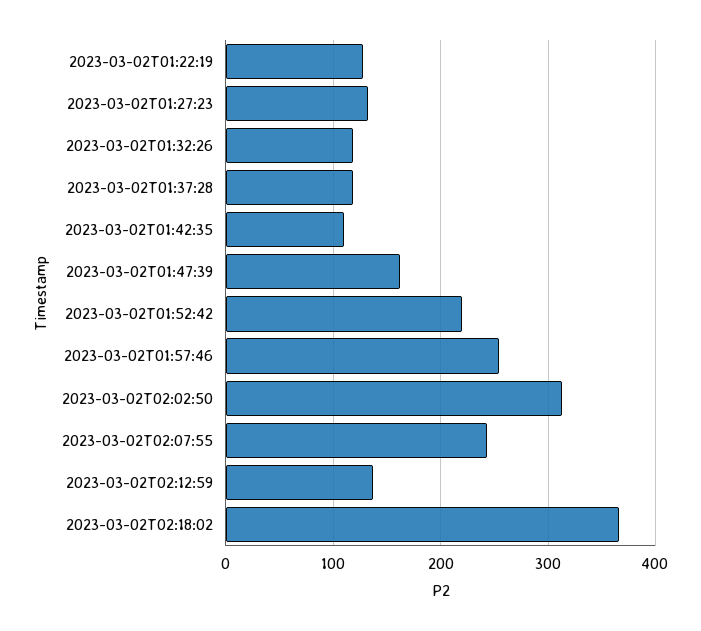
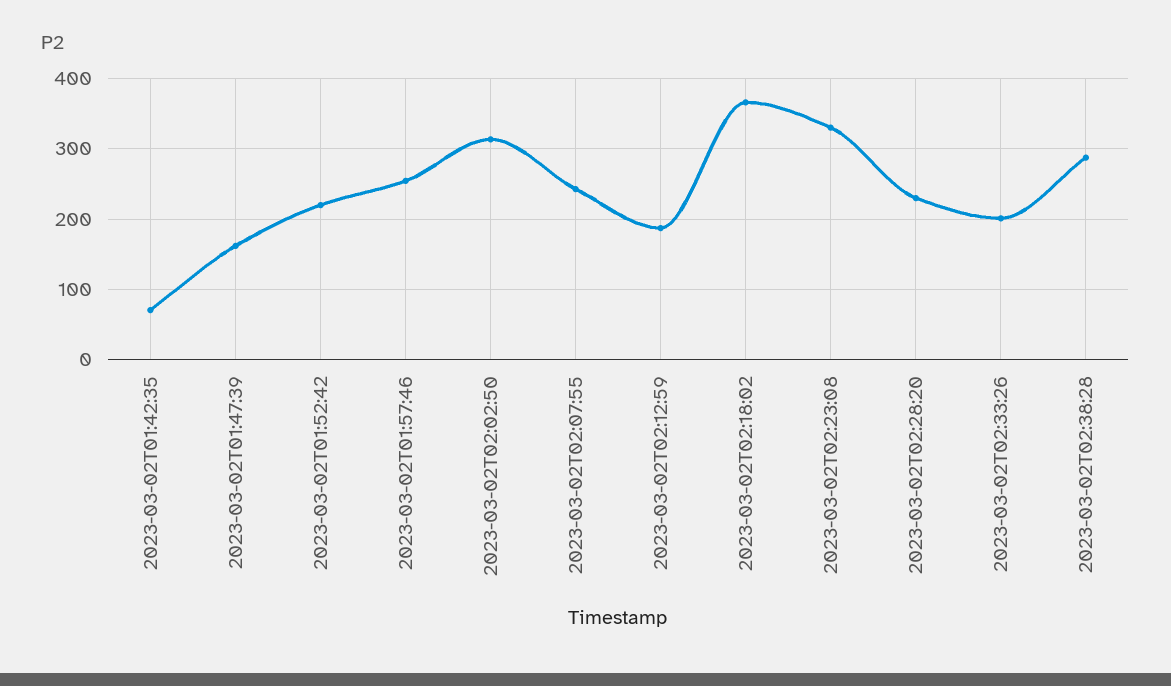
2023-03-02T01:22:19: 130 -> none
2023-03-02T01:27:23: 130 -> none
2023-03-02T01:32:26: 120 -> none
2023-03-02T01:37:28: 120 -> none
2023-03-02T01:42:35: 110 -> 70
2023-03-02T02:12:59: 140 -> 190
2023-03-02T02:23:08: none -> 330
2023-03-02T02:28:20: none -> 230
2023-03-02T02:33:26: none -> 200
2023-03-02T02:38:28: none -> 290

